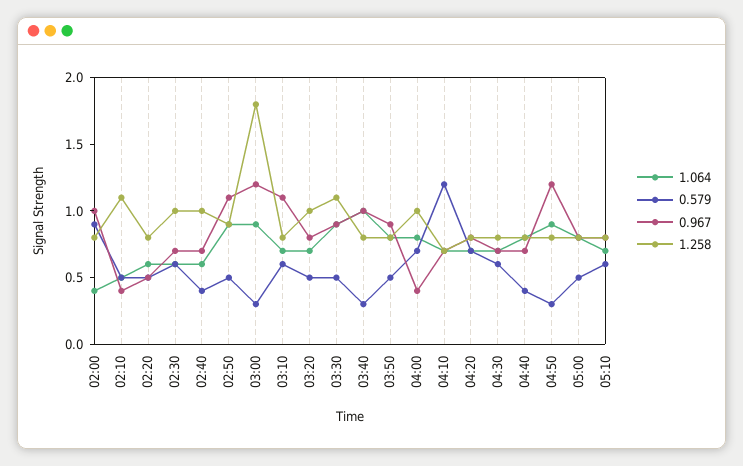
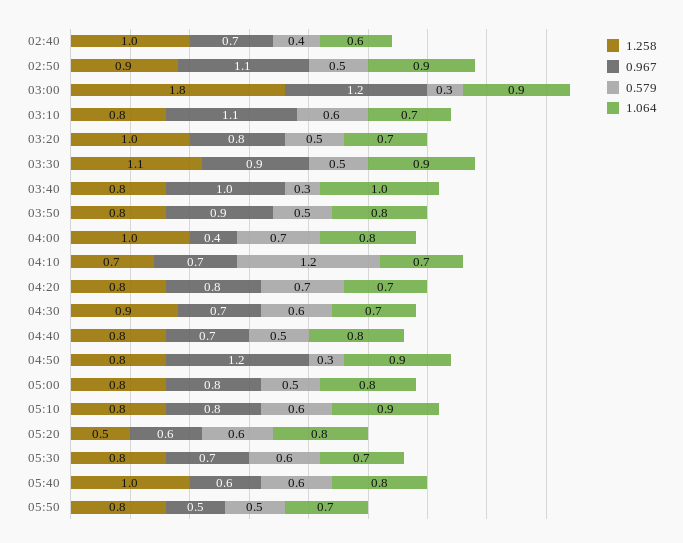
1.064, 02:00: 0.4 -> none
0.579, 02:00: 0.9 -> none
0.967, 02:00: 1 -> none
1.258, 02:00: 0.8 -> none
1.064, 02:10: 0.5 -> none
0.579, 02:10: 0.5 -> none
0.967, 02:10: 0.4 -> none
1.258, 02:10: 1.1 -> none
1.064, 02:20: 0.6 -> none
0.579, 02:20: 0.5 -> none
0.967, 02:20: 0.5 -> none
1.258, 02:20: 0.8 -> none
1.064, 02:30: 0.6 -> none
0.579, 02:30: 0.6 -> none
0.967, 02:30: 0.7 -> none
1.258, 02:30: 1 -> none
1.258, 04:30: 0.8 -> 0.9
0.579, 04:40: 0.4 -> 0.5
1.064, 05:10: 0.7 -> 0.9
1.258, 05:20: none -> 0.5
0.967, 05:20: none -> 0.6
0.579, 05:20: none -> 0.6
1.064, 05:20: none -> 0.8
1.258, 05:30: none -> 0.8
0.967, 05:30: none -> 0.7
0.579, 05:30: none -> 0.6
1.064, 05:30: none -> 0.7
1.258, 05:40: none -> 1
0.967, 05:40: none -> 0.6
0.579, 05:40: none -> 0.6
1.064, 05:40: none -> 0.8
1.258, 05:50: none -> 0.8
0.967, 05:50: none -> 0.5
0.579, 05:50: none -> 0.5
1.064, 05:50: none -> 0.7

